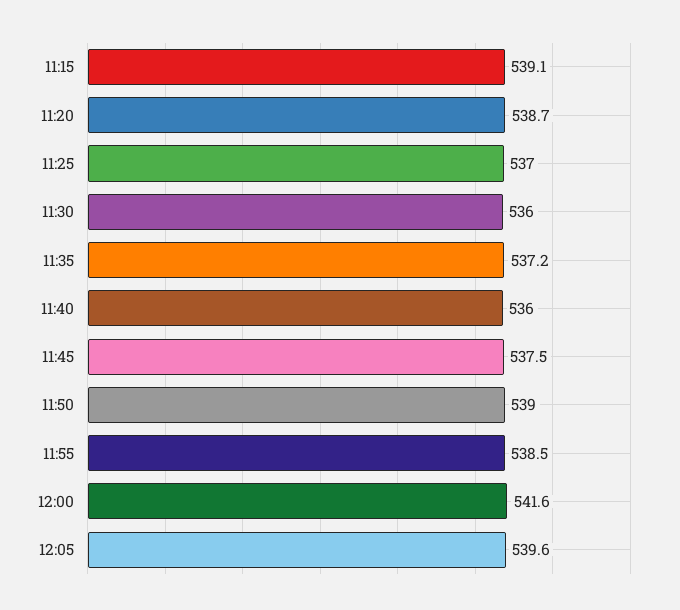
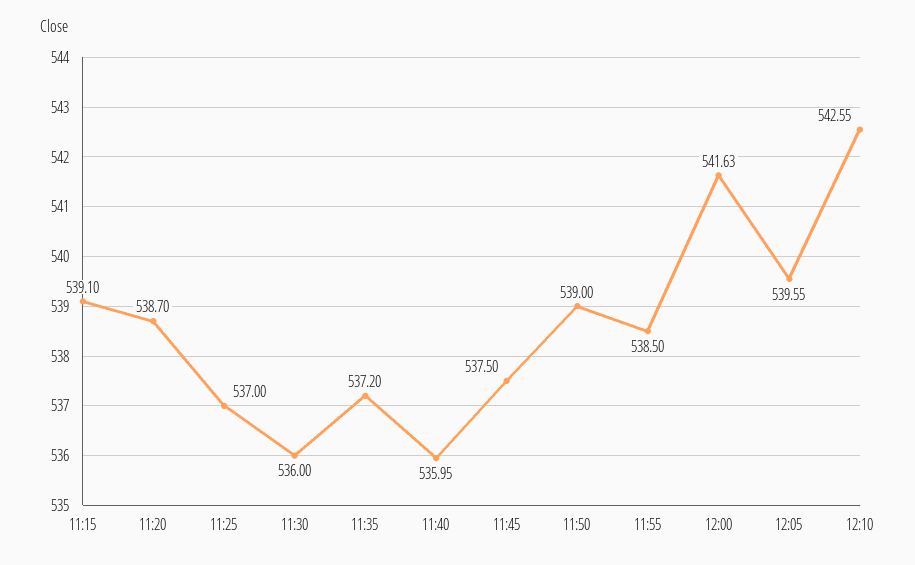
12:10: none -> 542.55

